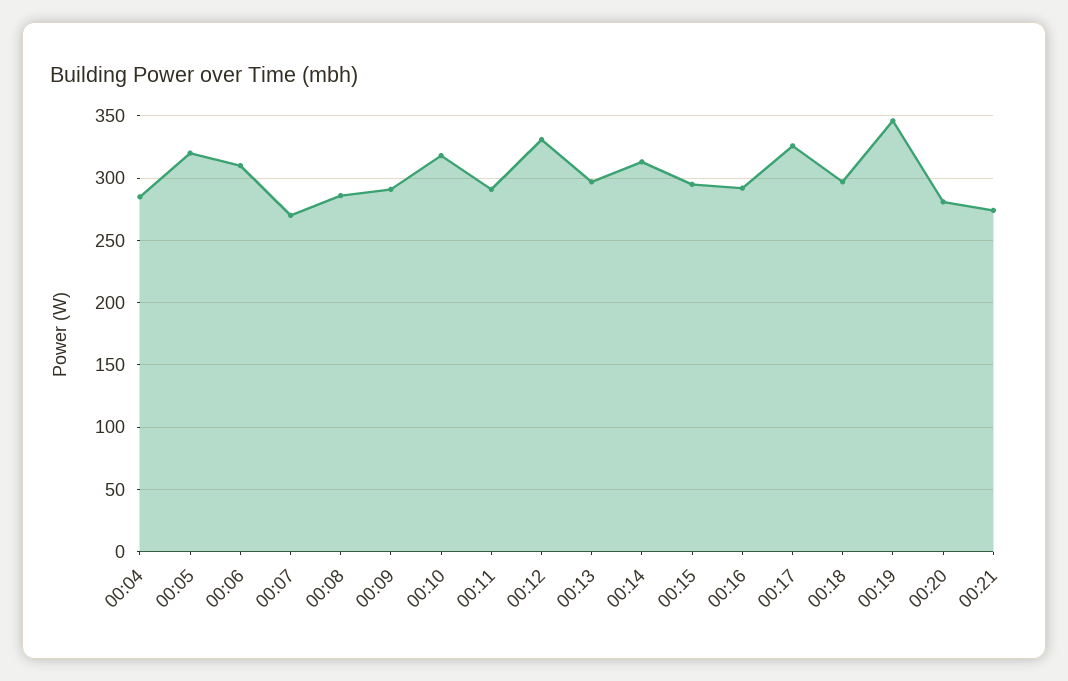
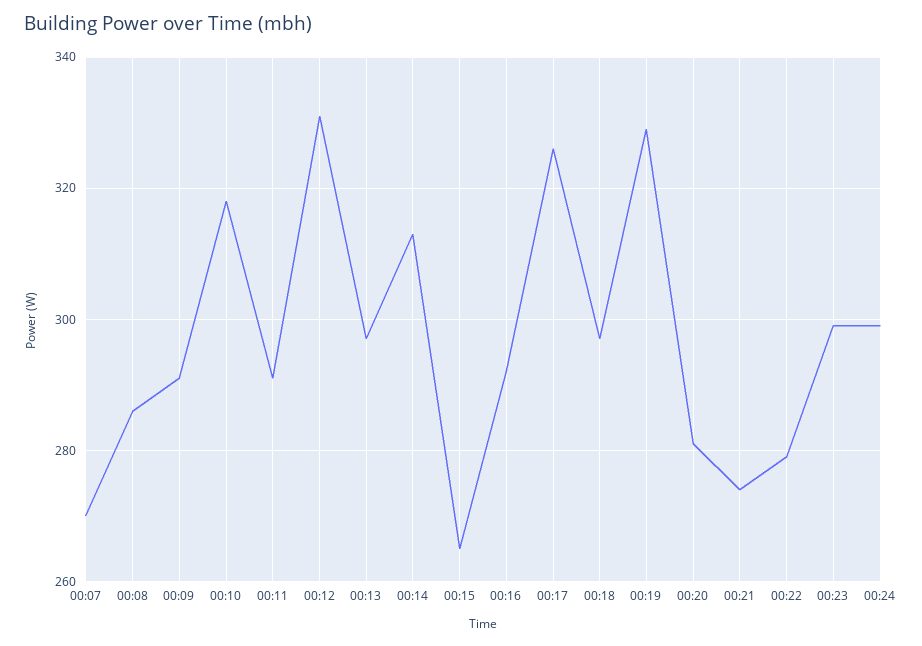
00:04: 285 -> none
00:05: 320 -> none
00:06: 310 -> none
00:15: 295 -> 265
00:19: 345 -> 330
00:22: none -> 280
00:23: none -> 300
00:24: none -> 300

